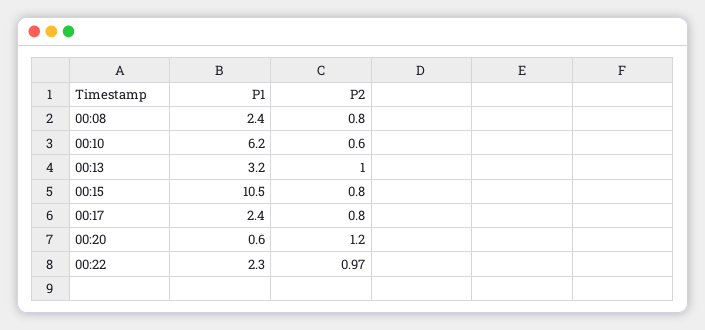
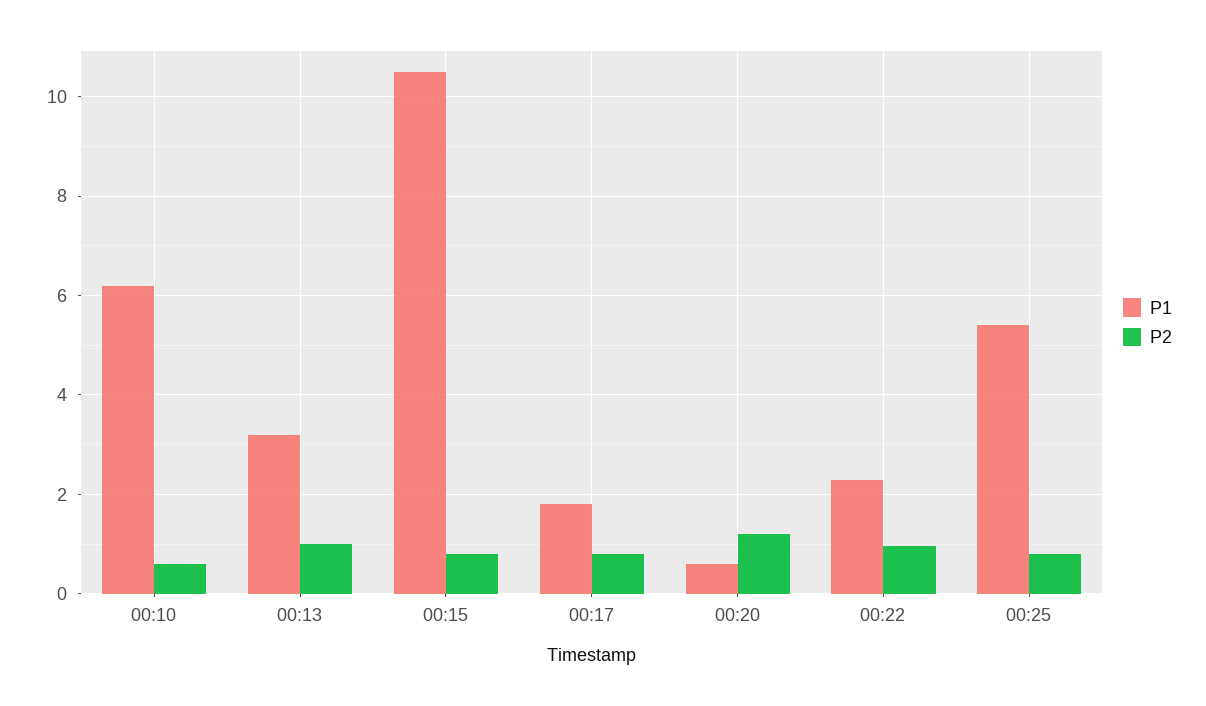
P1, 00:08: 2.4 -> none
P2, 00:08: 0.8 -> none
P1, 00:17: 2.4 -> 1.8
P1, 00:25: none -> 5.4
P2, 00:25: none -> 0.8

